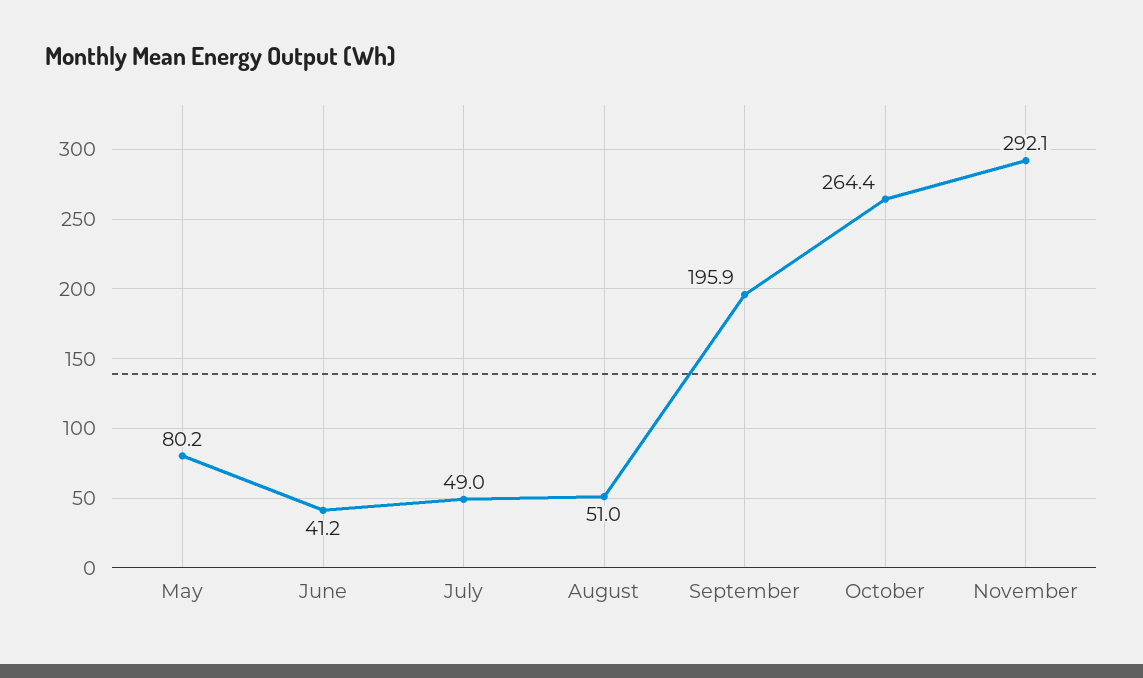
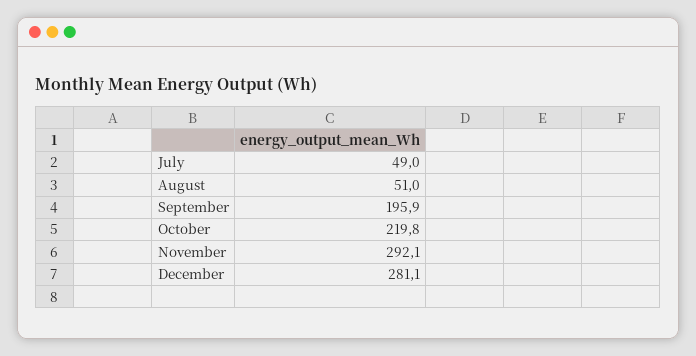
May: 80.2 -> none
June: 41.2 -> none
October: 264.4 -> 219.8
December: none -> 281.1

